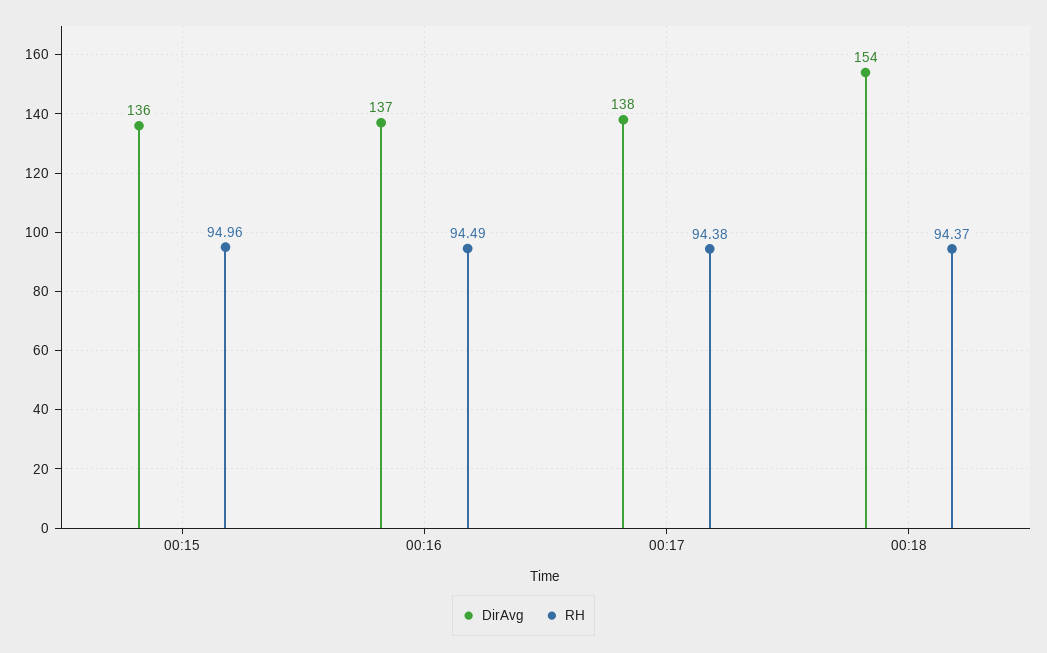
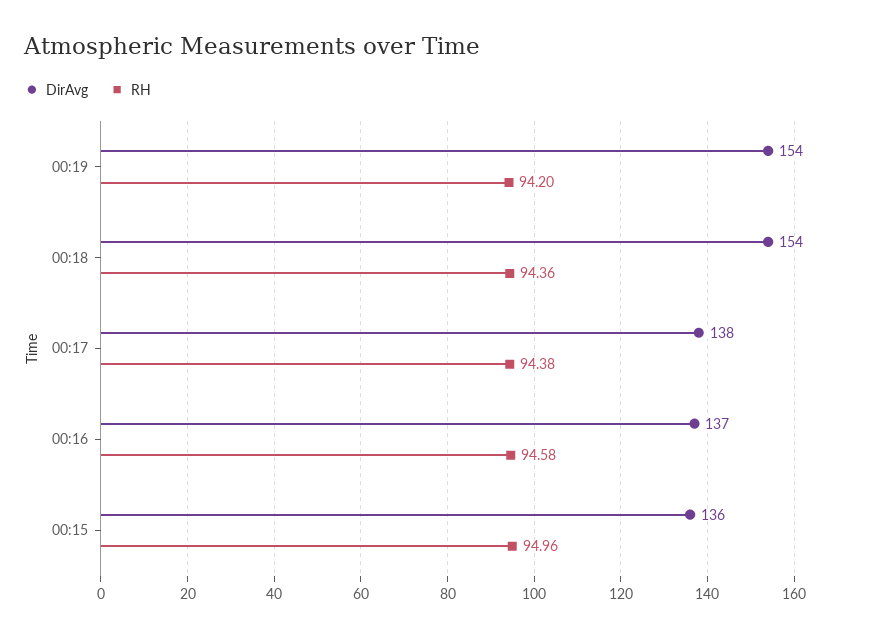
RH, 00:16: 94.49 -> 94.58
RH, 00:18: 94.37 -> 94.36
DirAvg, 00:19: none -> 154
RH, 00:19: none -> 94.2

